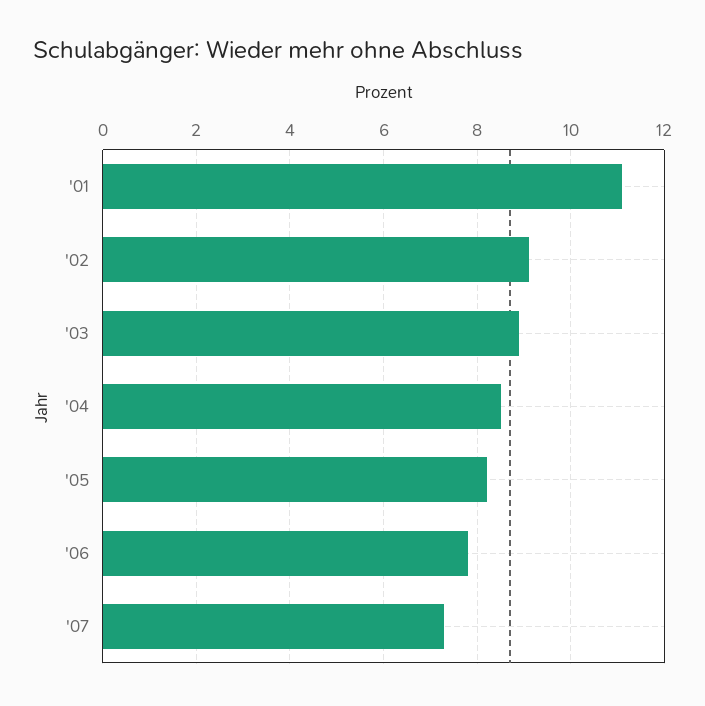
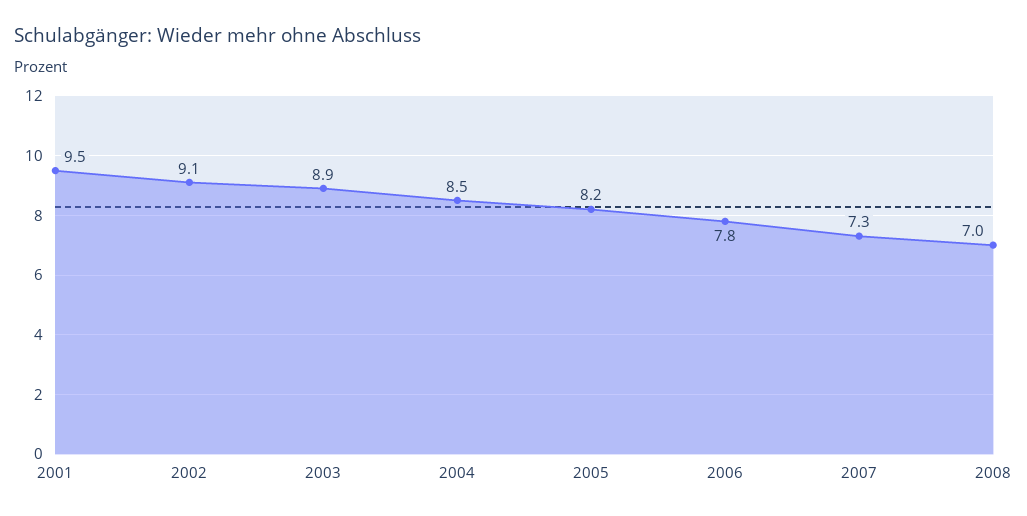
'01: 11 -> 9.5
2008: none -> 7

